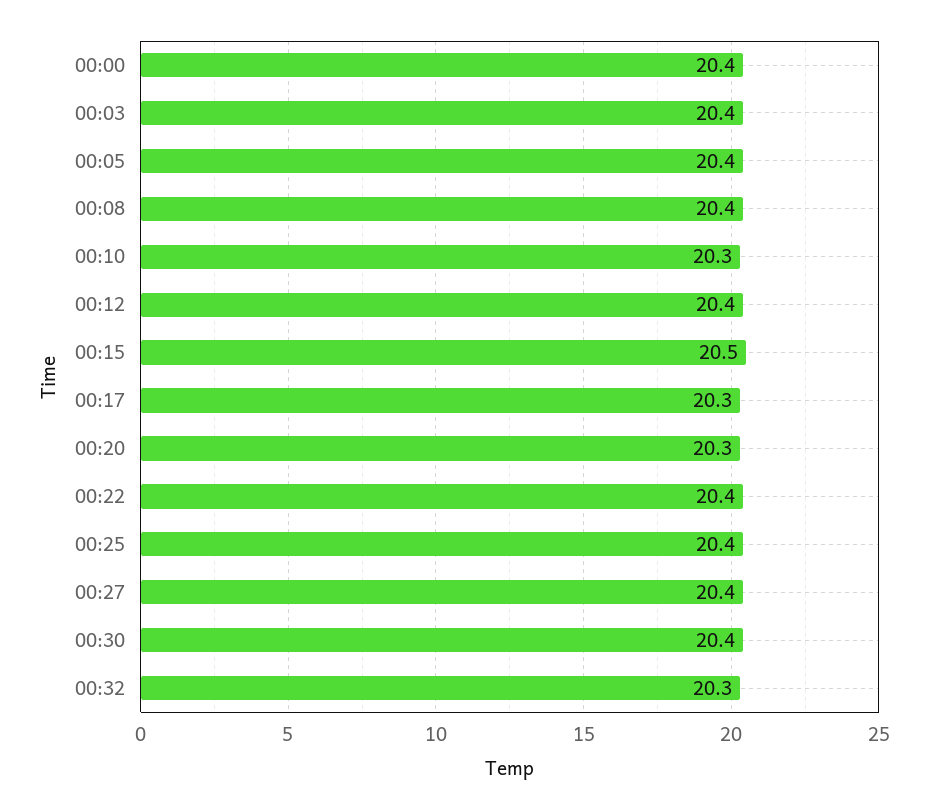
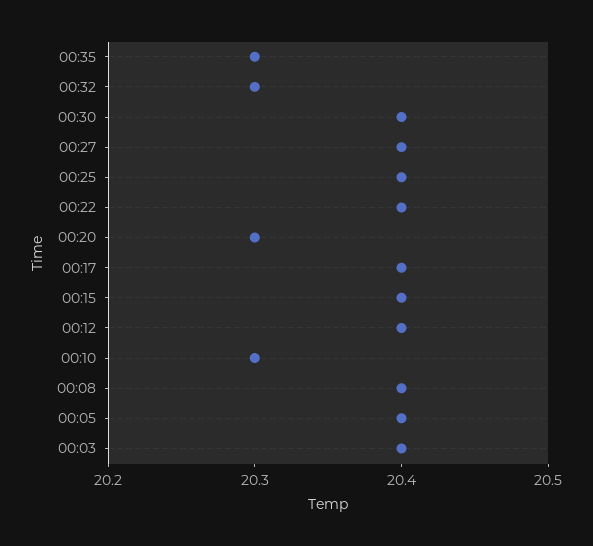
00:00: 20.4 -> none
00:15: 20.5 -> 20.4
00:17: 20.3 -> 20.4
00:35: none -> 20.3

